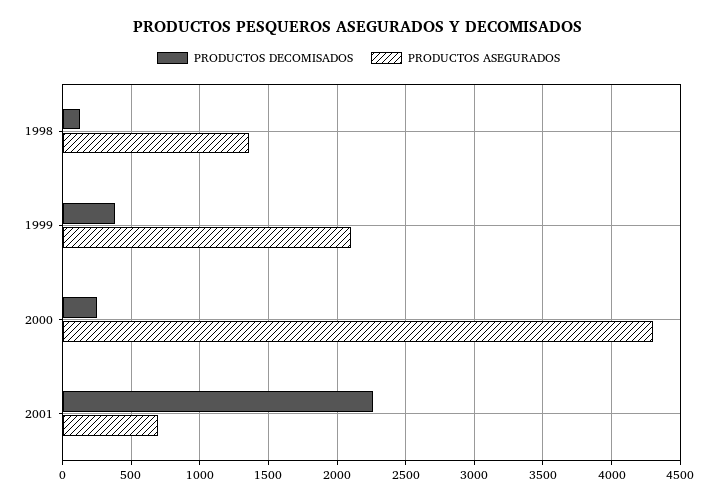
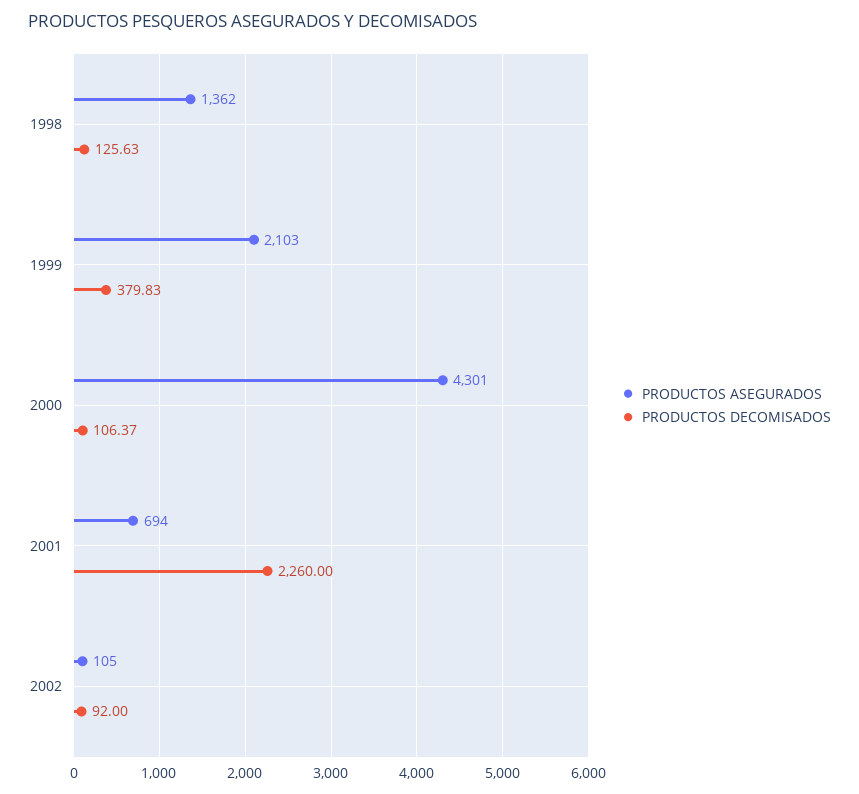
PRODUCTOS DECOMISADOS, 2000: 250 -> 106.37
PRODUCTOS ASEGURADOS, 2002: none -> 105
PRODUCTOS DECOMISADOS, 2002: none -> 92

